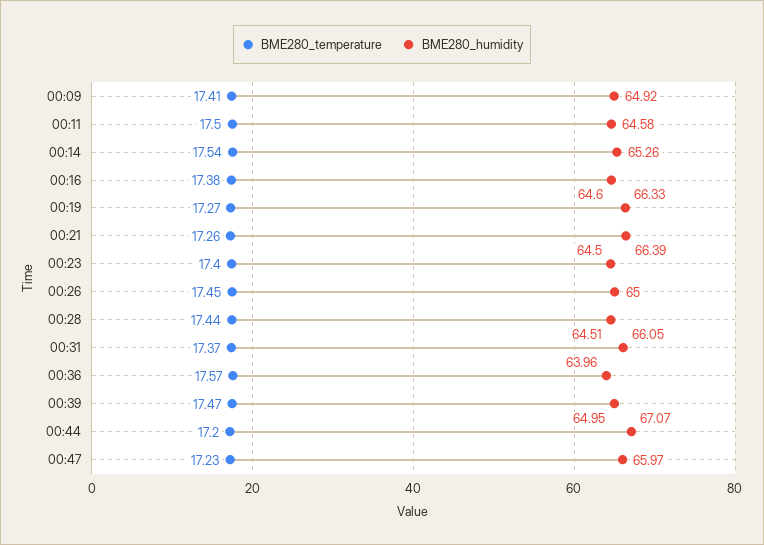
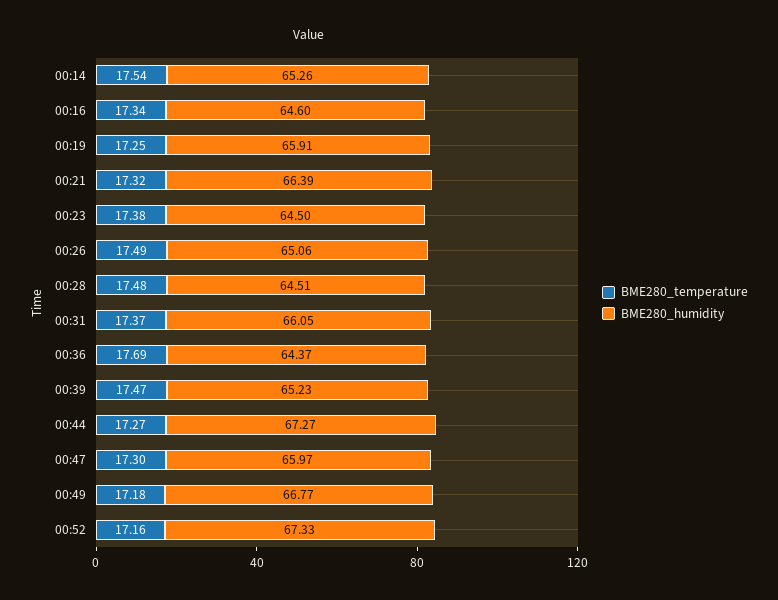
BME280_temperature, 00:09: 17.41 -> none
BME280_humidity, 00:09: 64.92 -> none
BME280_temperature, 00:11: 17.5 -> none
BME280_humidity, 00:11: 64.58 -> none
BME280_temperature, 00:16: 17.38 -> 17.34
BME280_temperature, 00:19: 17.27 -> 17.25
BME280_humidity, 00:19: 66.33 -> 65.91
BME280_temperature, 00:21: 17.26 -> 17.32
BME280_temperature, 00:23: 17.4 -> 17.38
BME280_temperature, 00:26: 17.45 -> 17.49
BME280_humidity, 00:26: 65 -> 65.06
BME280_temperature, 00:28: 17.44 -> 17.48
BME280_temperature, 00:36: 17.57 -> 17.69
BME280_humidity, 00:36: 63.96 -> 64.37
BME280_humidity, 00:39: 64.95 -> 65.23
BME280_temperature, 00:44: 17.2 -> 17.27
BME280_humidity, 00:44: 67.07 -> 67.27
BME280_temperature, 00:47: 17.23 -> 17.3
BME280_temperature, 00:49: none -> 17.18
BME280_humidity, 00:49: none -> 66.77
BME280_temperature, 00:52: none -> 17.16
BME280_humidity, 00:52: none -> 67.33

